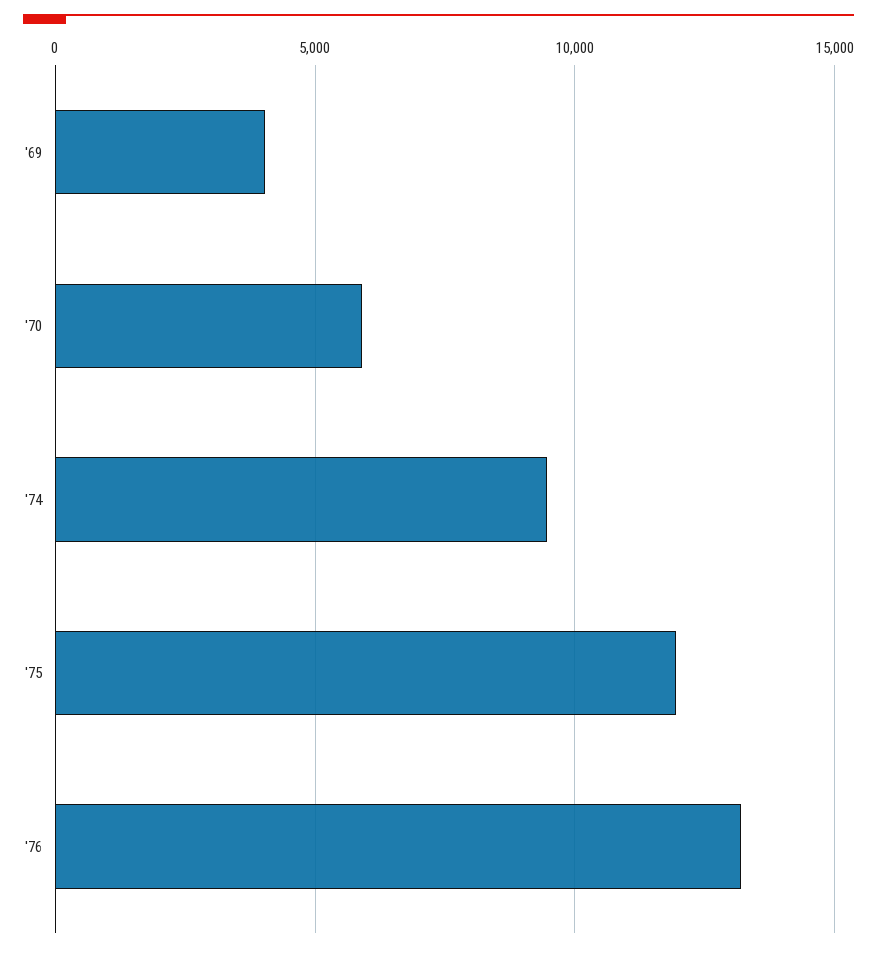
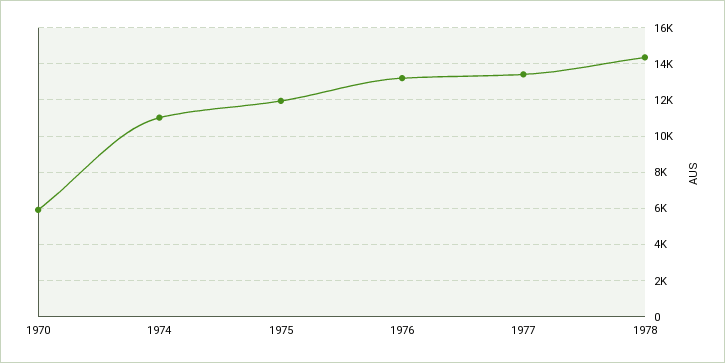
'69: 4000 -> none
'74: 9500 -> 11000
1977: none -> 13500
1978: none -> 14500

